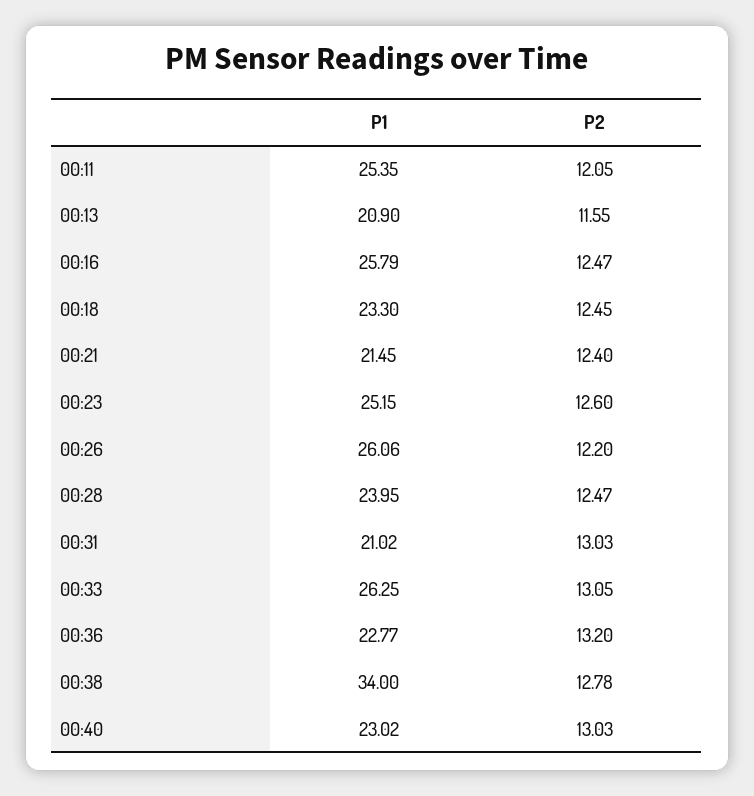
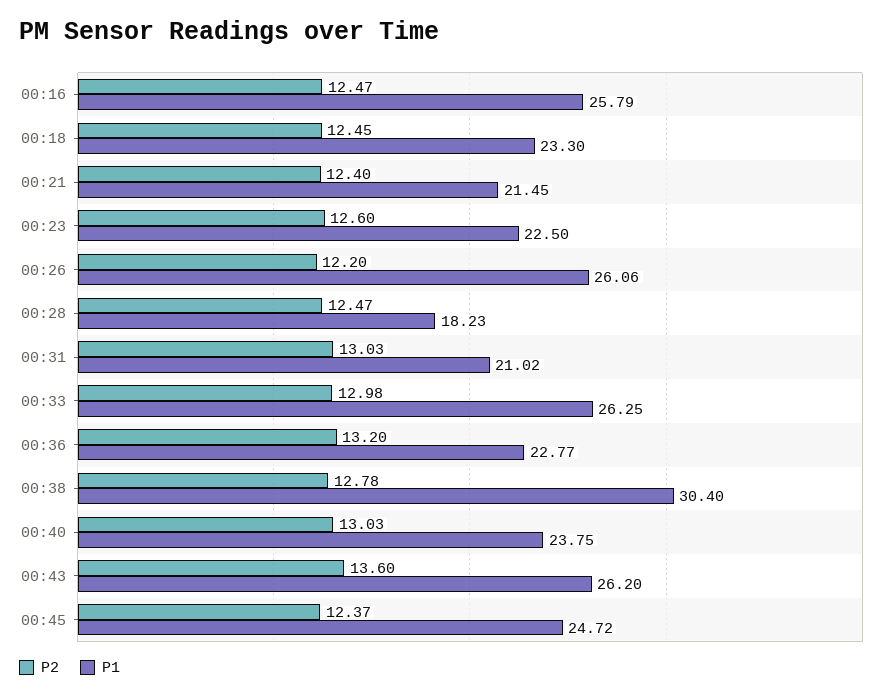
P1, 00:11: 25.35 -> none
P2, 00:11: 12.05 -> none
P1, 00:13: 20.9 -> none
P2, 00:13: 11.55 -> none
P1, 00:23: 25.15 -> 22.5
P1, 00:28: 23.95 -> 18.23
P2, 00:33: 13.05 -> 12.98
P1, 00:38: 34 -> 30.4
P1, 00:40: 23.02 -> 23.75
P2, 00:43: none -> 13.6
P1, 00:43: none -> 26.2
P2, 00:45: none -> 12.37
P1, 00:45: none -> 24.72

